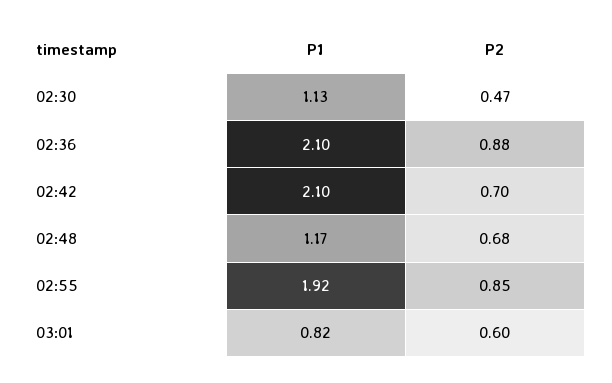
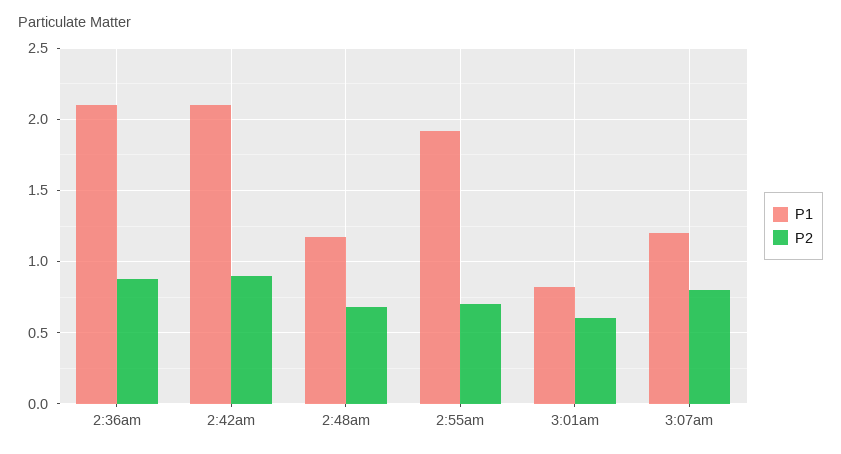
P1, 02:30: 1.13 -> none
P2, 02:30: 0.47 -> none
P2, 02:42: 0.7 -> 0.9
P2, 02:55: 0.85 -> 0.7
P1, 3:07am: none -> 1.2
P2, 3:07am: none -> 0.8

